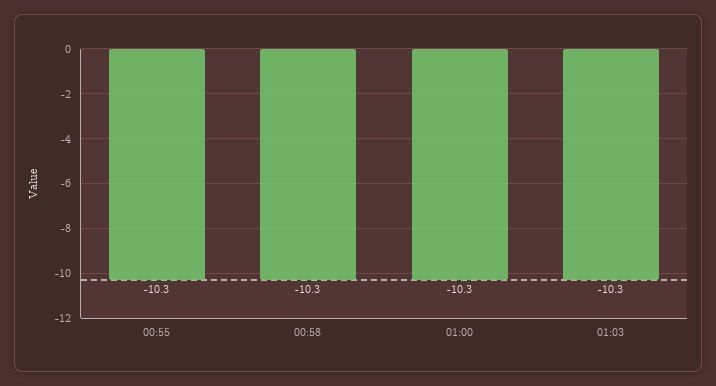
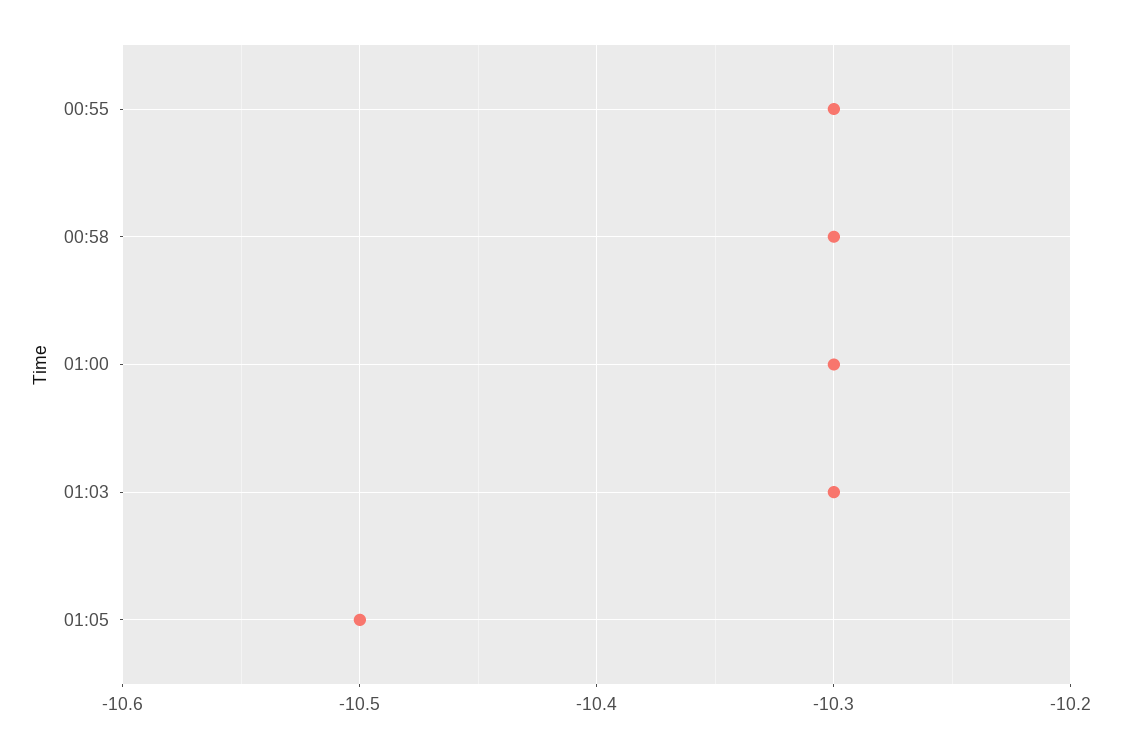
01:05: none -> -10.5

